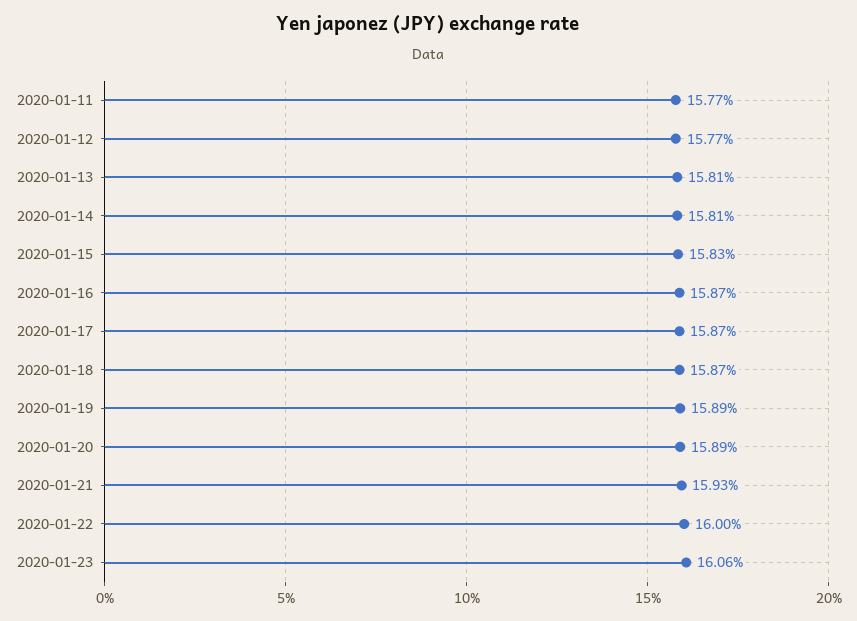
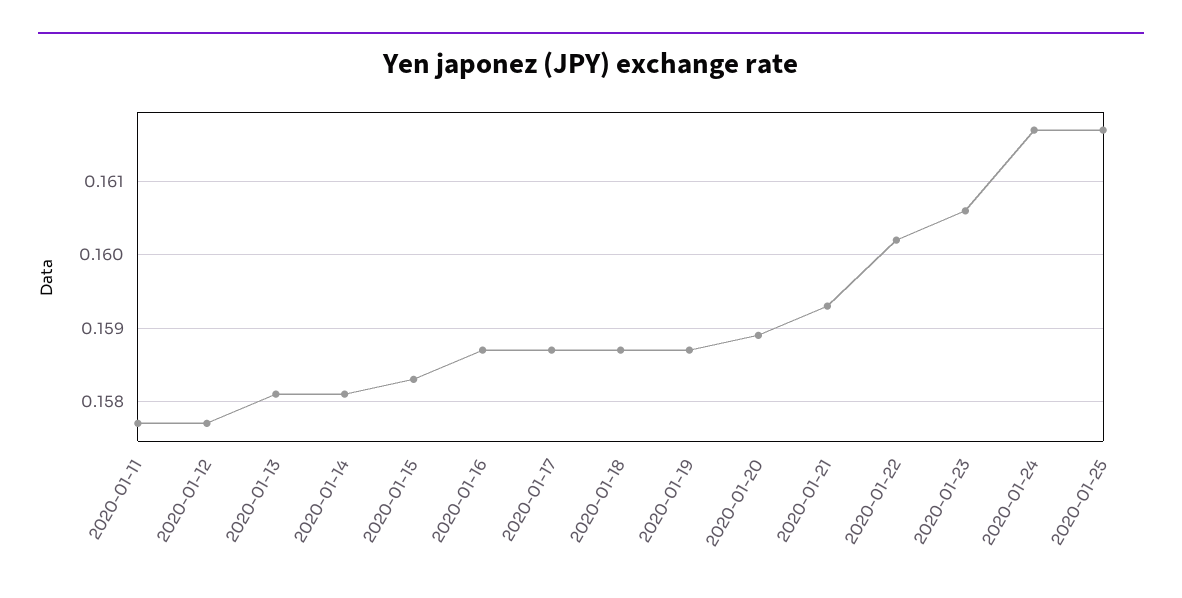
2020-01-19: 0.1589 -> 0.1587
2020-01-22: 0.16 -> 0.1602
2020-01-24: none -> 0.1617
2020-01-25: none -> 0.1617

